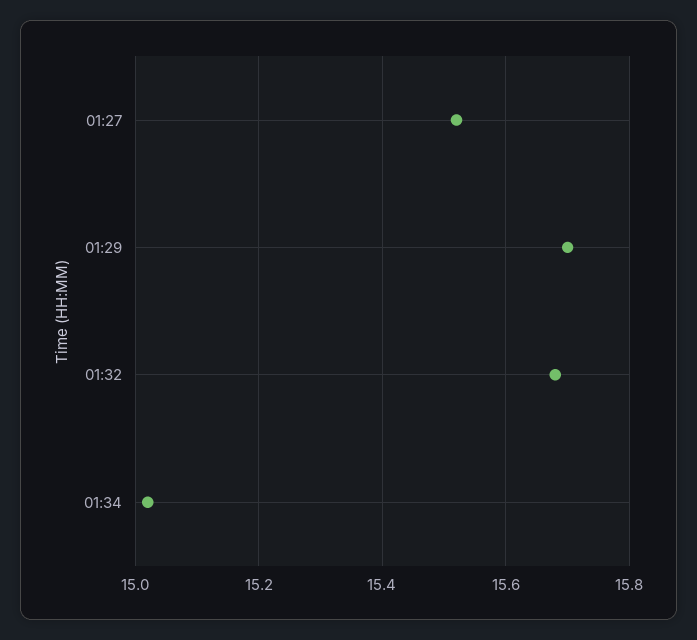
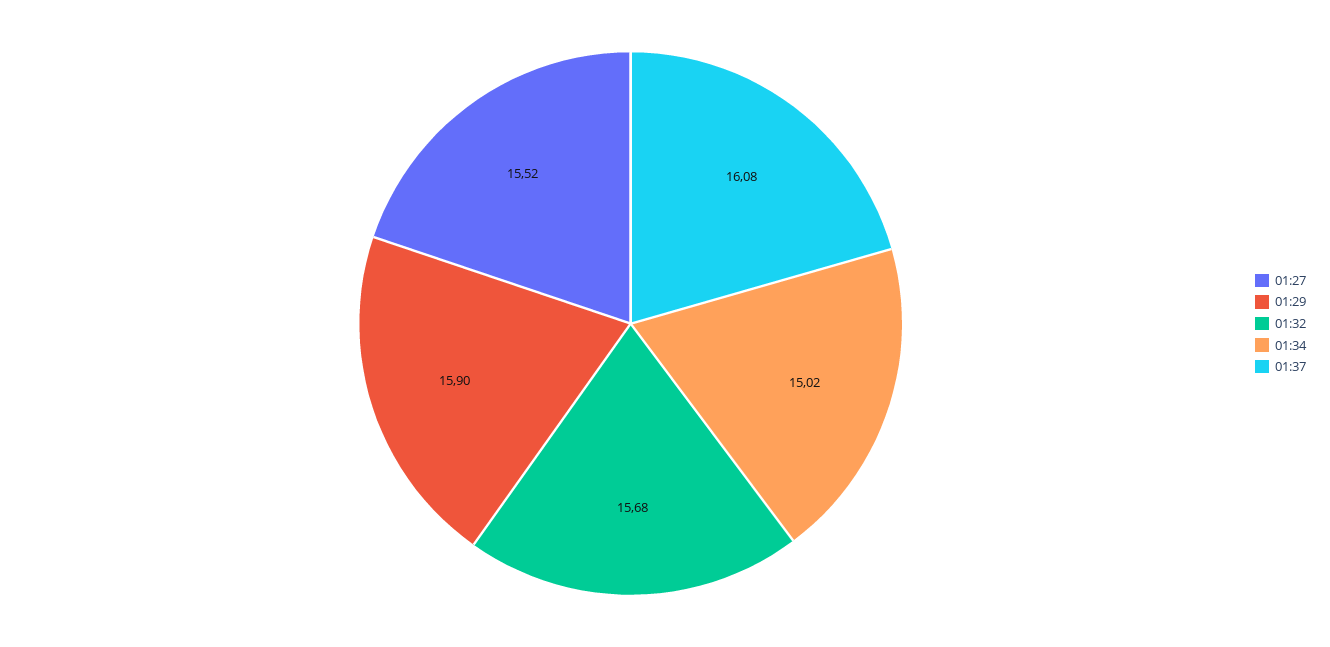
01:29: 15.7 -> 15.9
01:37: none -> 16.08

